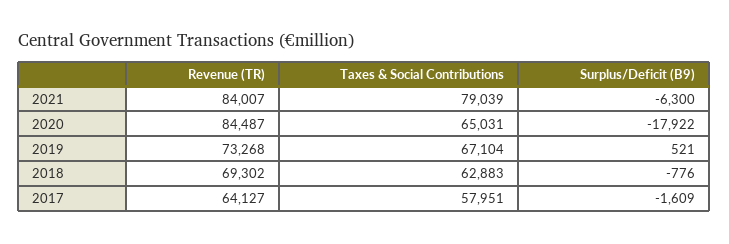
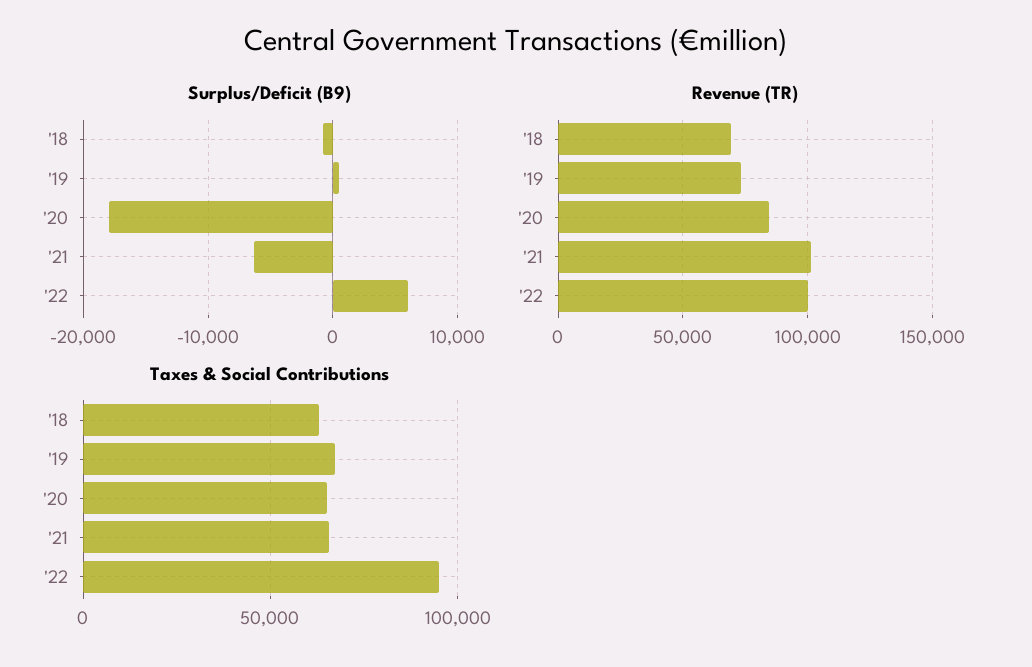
Revenue (TR), 2021: 84007 -> 100000
Taxes & Social Contributions, 2021: 79039 -> 65000
Revenue (TR), 2017: 64127 -> none
Taxes & Social Contributions, 2017: 57951 -> none
Surplus/Deficit (B9), 2017: -1609 -> none
Surplus/Deficit (B9), '22: none -> 6000
Revenue (TR), '22: none -> 100000
Taxes & Social Contributions, '22: none -> 95000

